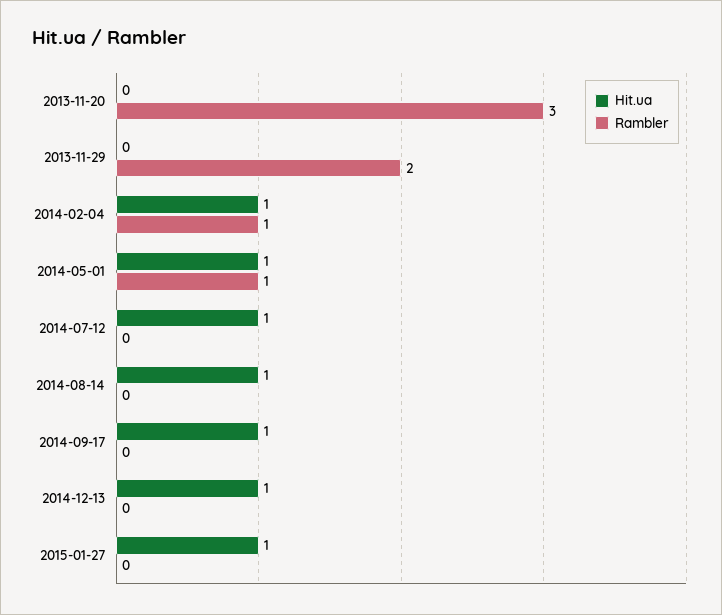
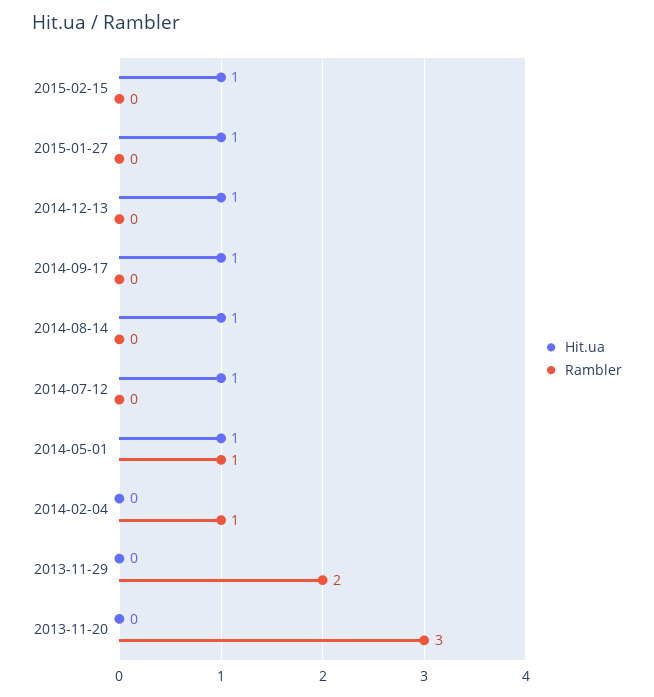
Hit.ua, 2014-02-04: 1 -> 0
Hit.ua, 2015-02-15: none -> 1
Rambler, 2015-02-15: none -> 0

